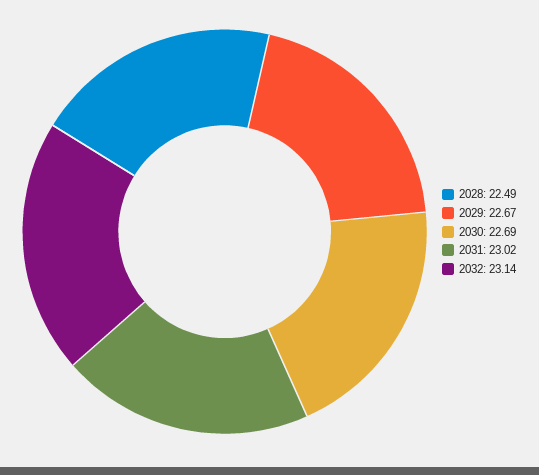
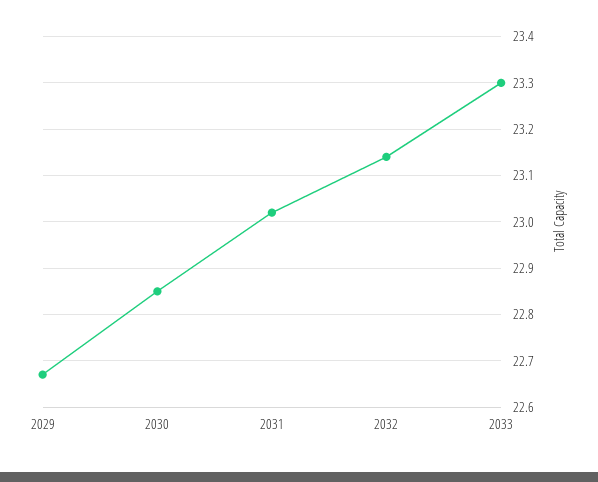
2028: 22.49 -> none
2030: 22.69 -> 22.85
2033: none -> 23.3

